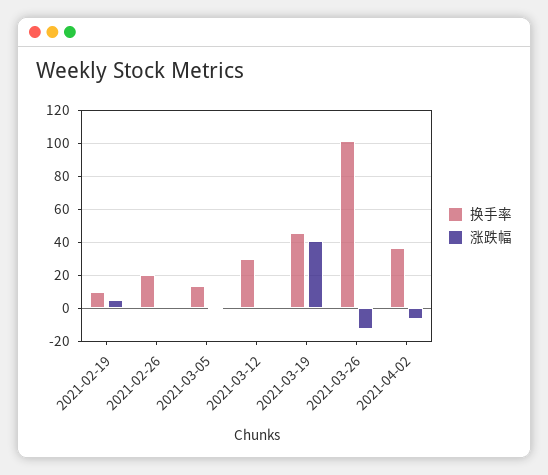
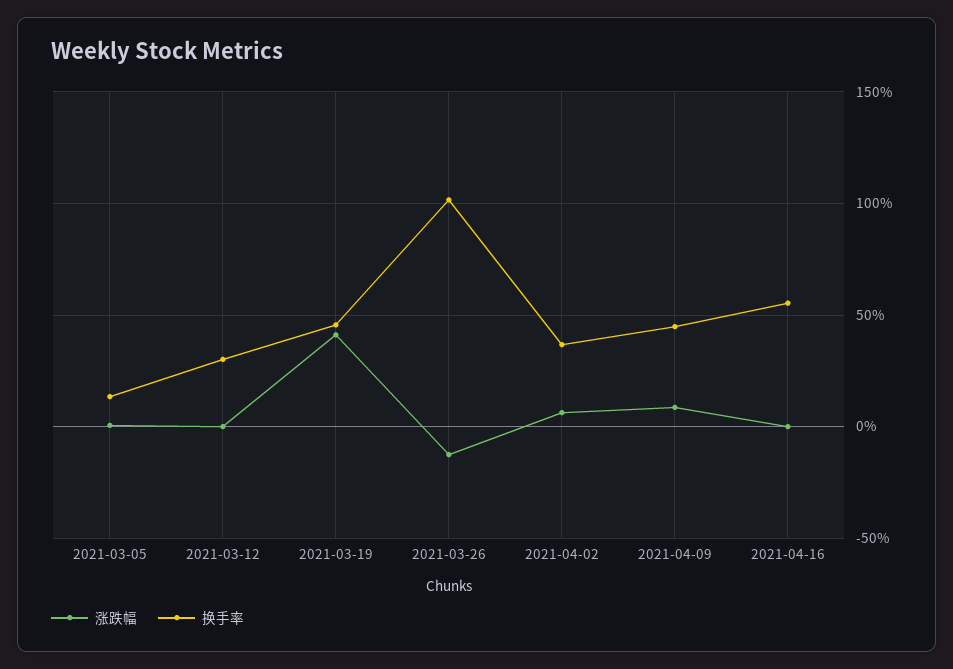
换手率, 2021-02-19: 10 -> none
涨跌幅, 2021-02-19: 5 -> none
换手率, 2021-02-26: 20 -> none
涨跌幅, 2021-02-26: 0 -> none
涨跌幅, 2021-04-02: -5 -> 5
涨跌幅, 2021-04-09: none -> 10
换手率, 2021-04-09: none -> 45
涨跌幅, 2021-04-16: none -> 0
换手率, 2021-04-16: none -> 55

